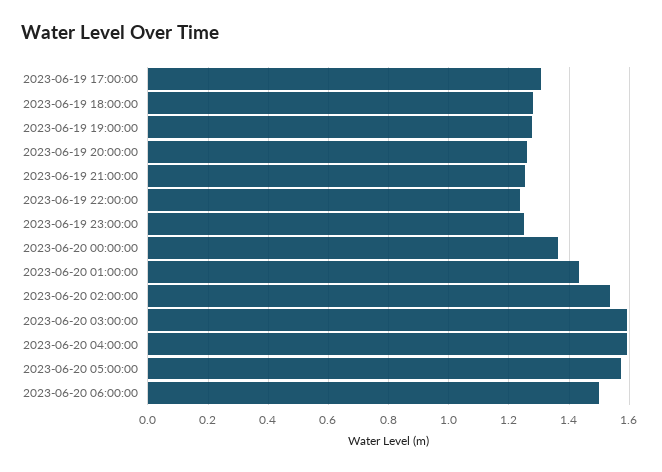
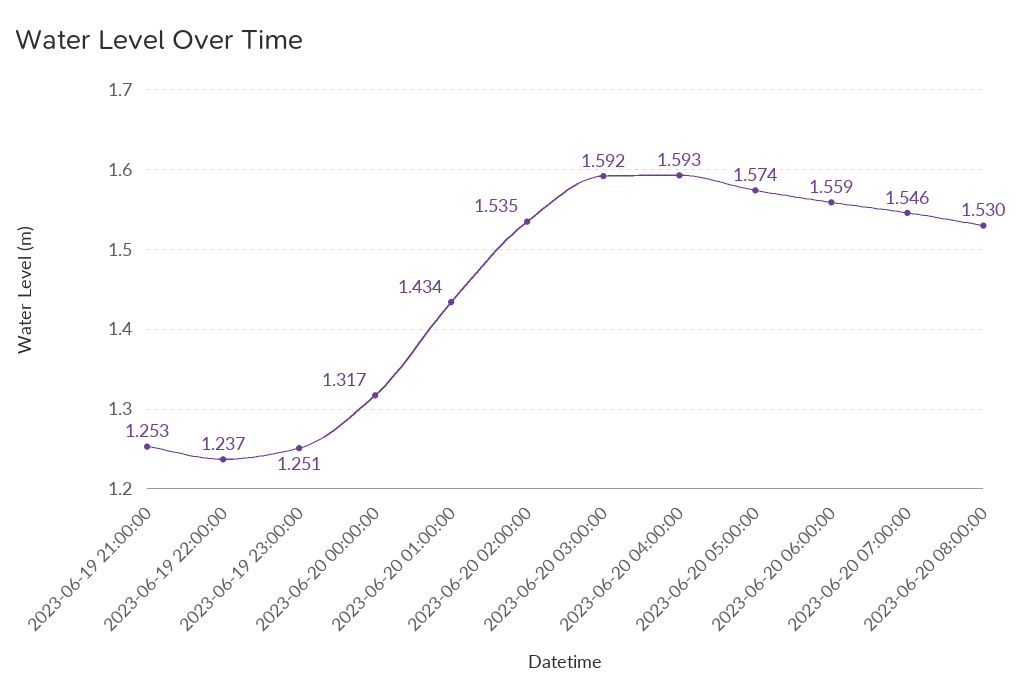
2023-06-19 17:00:00: 1.3 -> none
2023-06-19 18:00:00: 1.28 -> none
2023-06-19 19:00:00: 1.28 -> none
2023-06-19 20:00:00: 1.26 -> none
2023-06-20 00:00:00: 1.36 -> 1.317
2023-06-20 06:00:00: 1.5 -> 1.559
2023-06-20 07:00:00: none -> 1.546
2023-06-20 08:00:00: none -> 1.53

